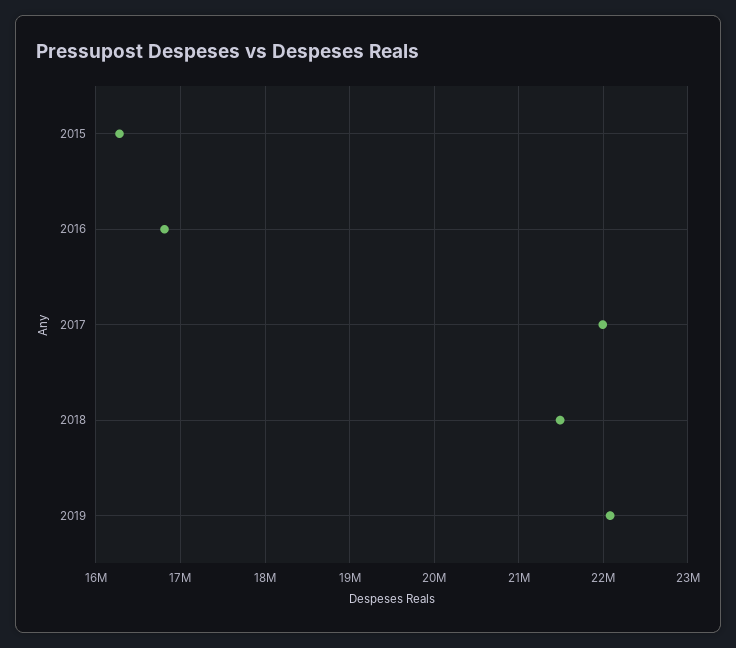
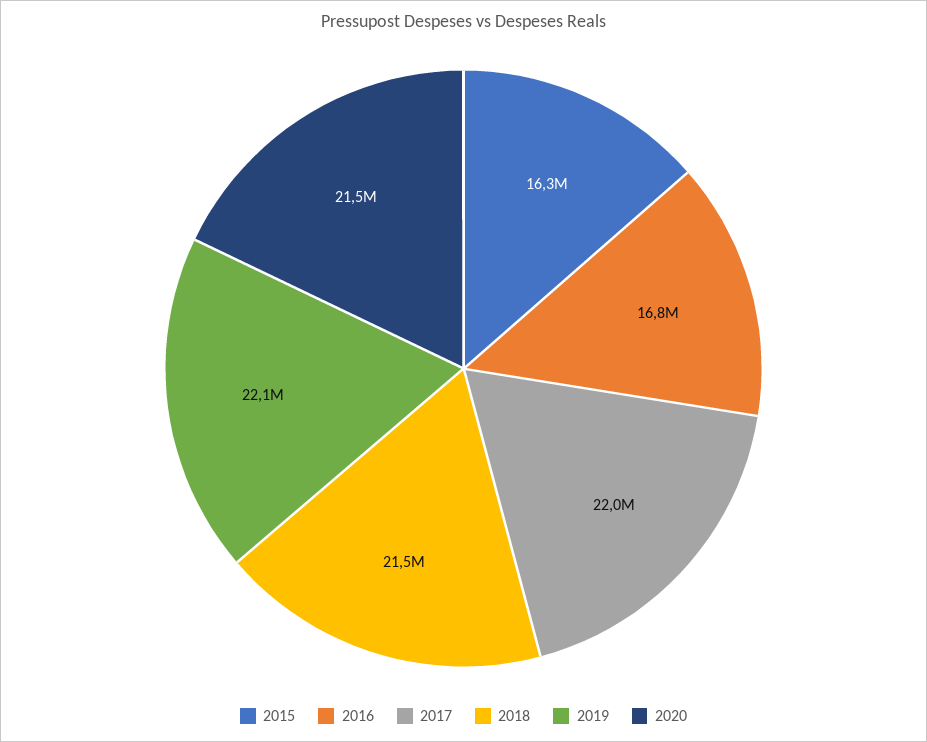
2020: none -> 21500000

